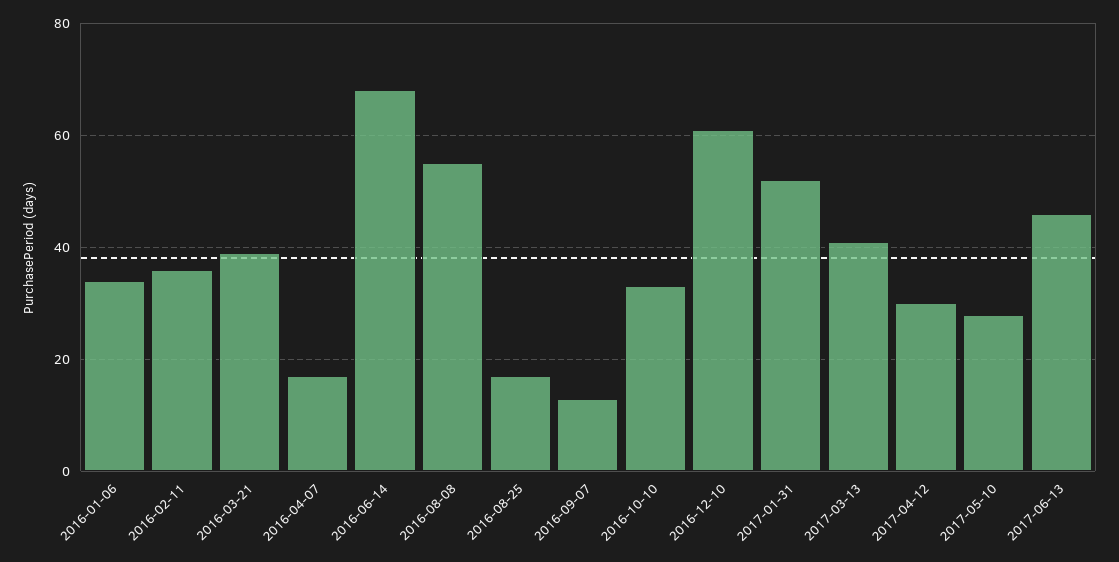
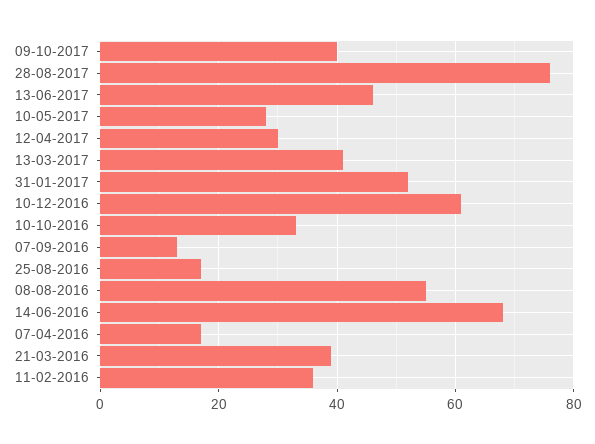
2016-01-06: 35 -> none
09-10-2017: none -> 40
28-08-2017: none -> 75

